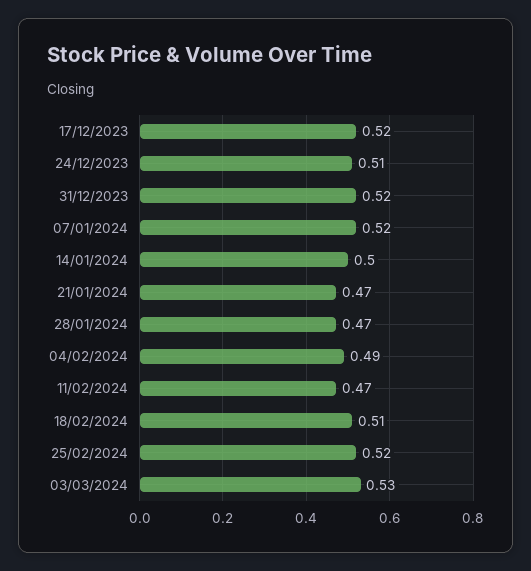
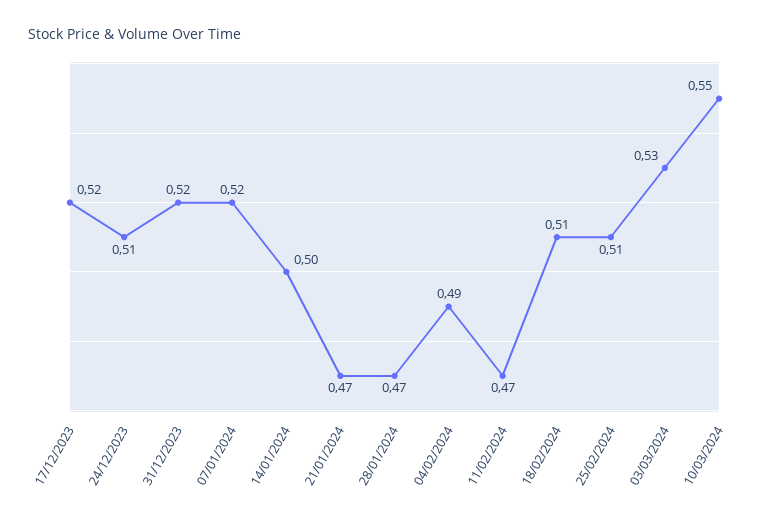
25/02/2024: 0.52 -> 0.51
10/03/2024: none -> 0.55

